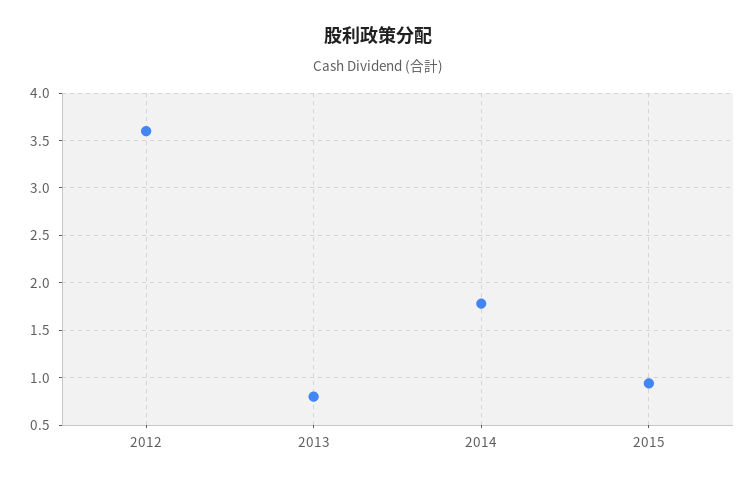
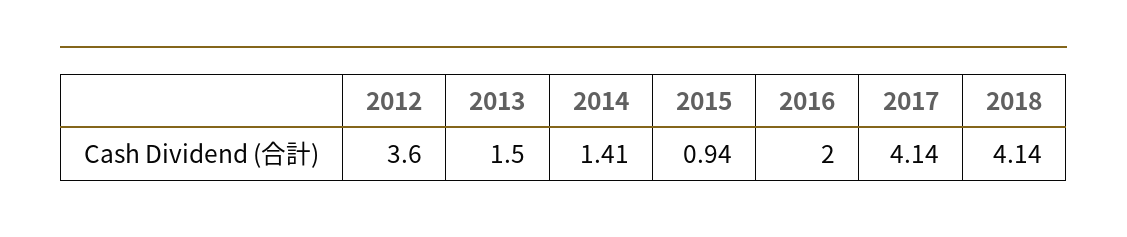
2013: 0.8 -> 1.5
2014: 1.8 -> 1.41
2016: none -> 2
2017: none -> 4.14
2018: none -> 4.14

